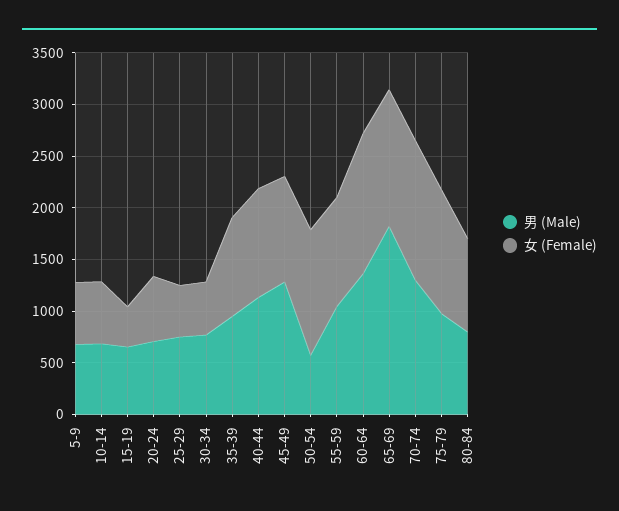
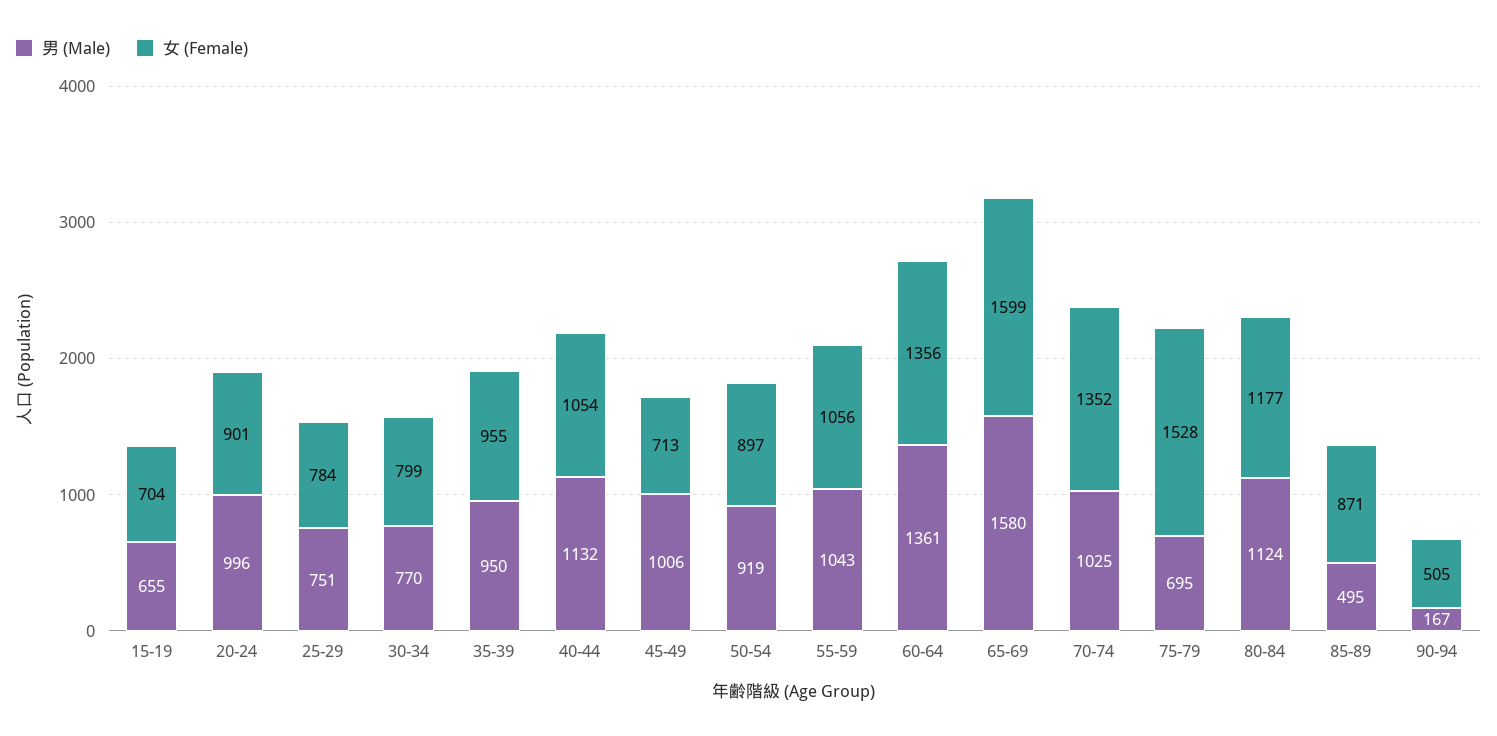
男 (Male), 5-9: 700 -> none
女 (Female), 5-9: 600 -> none
男 (Male), 10-14: 700 -> none
女 (Female), 10-14: 600 -> none
女 (Female), 15-19: 400 -> 704
男 (Male), 20-24: 700 -> 996
女 (Female), 20-24: 600 -> 901
女 (Female), 25-29: 500 -> 784
女 (Female), 30-34: 500 -> 799
男 (Male), 45-49: 1300 -> 1006
女 (Female), 45-49: 1000 -> 713
男 (Male), 50-54: 600 -> 919
女 (Female), 50-54: 1200 -> 897
男 (Male), 65-69: 1800 -> 1580
女 (Female), 65-69: 1300 -> 1599
男 (Male), 70-74: 1300 -> 1025
男 (Male), 75-79: 1000 -> 695
女 (Female), 75-79: 1200 -> 1528
男 (Male), 80-84: 800 -> 1124
女 (Female), 80-84: 900 -> 1177
男 (Male), 85-89: none -> 495
女 (Female), 85-89: none -> 871
男 (Male), 90-94: none -> 167
女 (Female), 90-94: none -> 505

